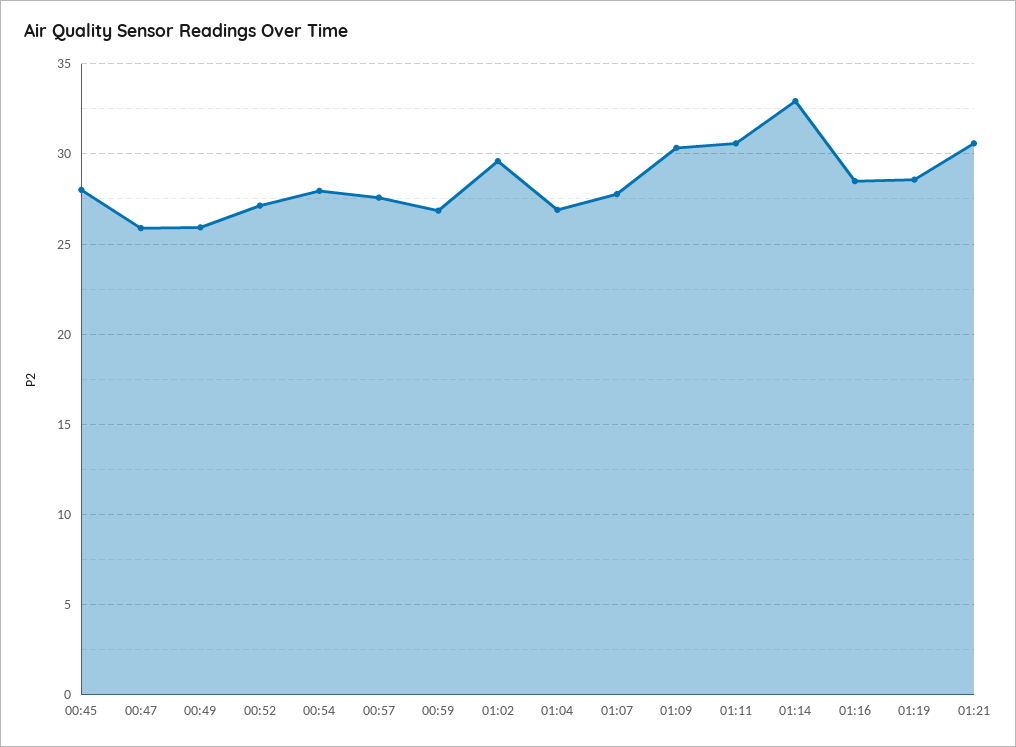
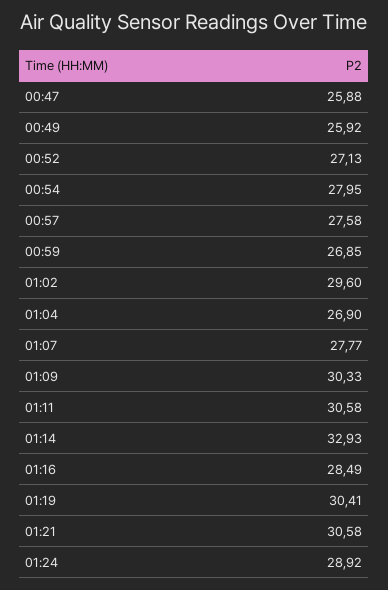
00:45: 28 -> none
01:19: 28.5 -> 30.41
01:24: none -> 28.92

